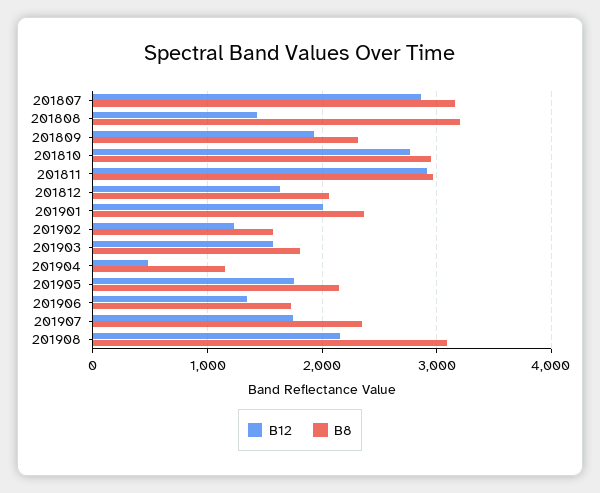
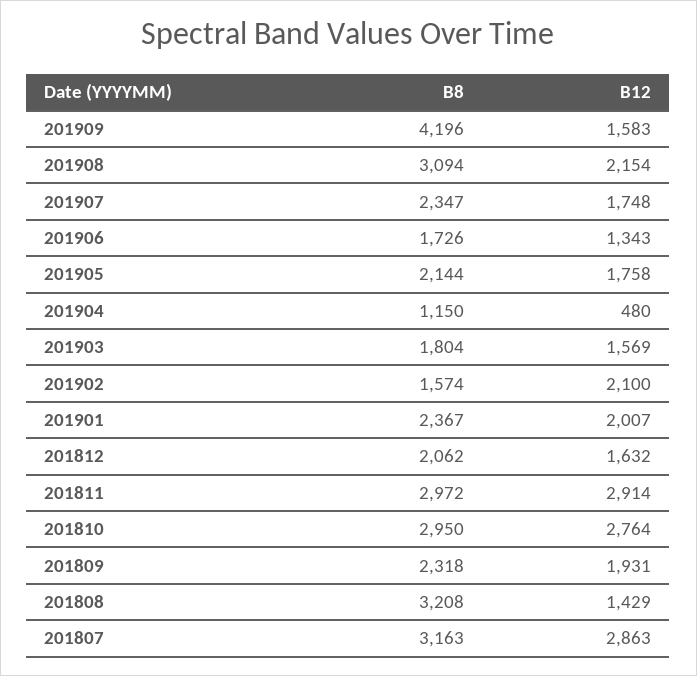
B12, 201902: 1200 -> 2100
B8, 201909: none -> 4196
B12, 201909: none -> 1583

